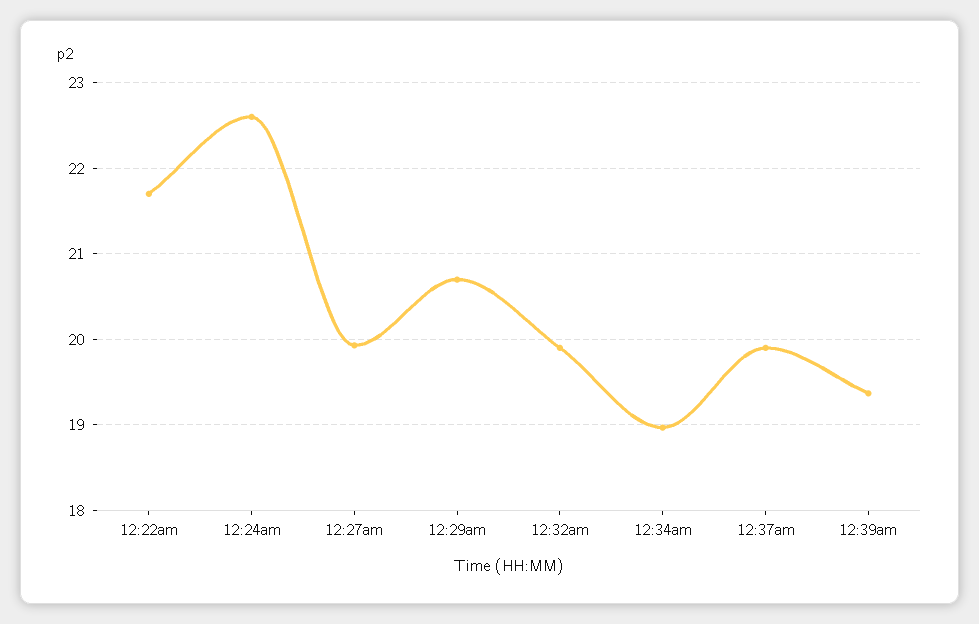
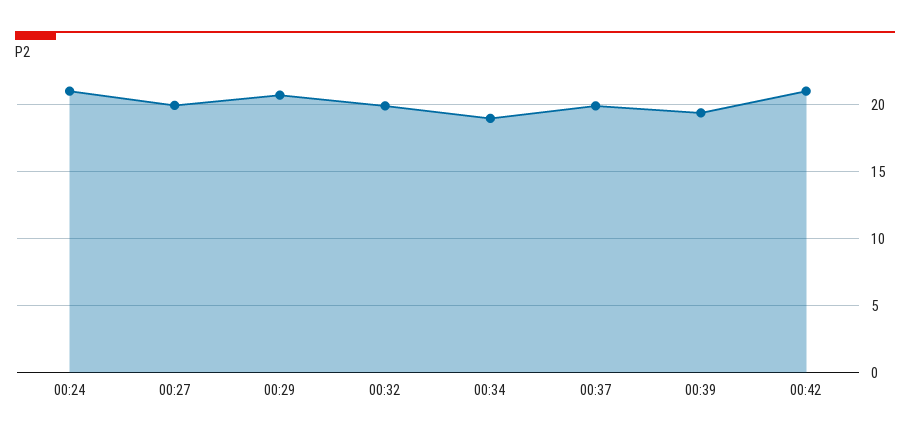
12:22am: 21.7 -> none
12:24am: 22.6 -> 21
00:42: none -> 21

